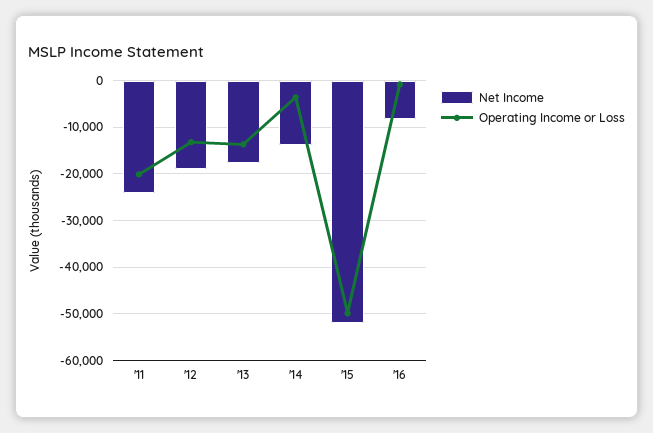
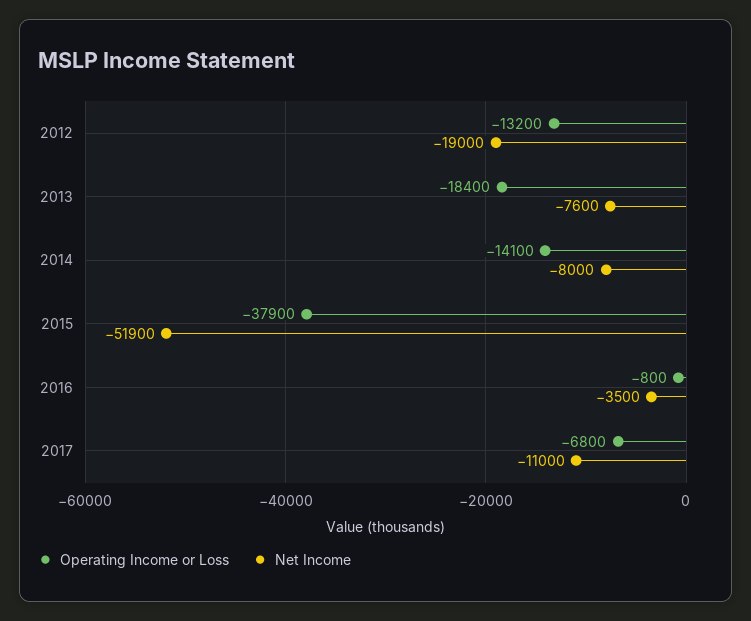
Net Income, '11: -24000 -> none
Operating Income or Loss, '11: -20000 -> none
Net Income, '13: -18000 -> -7600
Operating Income or Loss, '13: -14000 -> -18400
Net Income, '14: -14000 -> -8000
Operating Income or Loss, '14: -4000 -> -14100
Operating Income or Loss, '15: -50000 -> -37900
Net Income, '16: -8000 -> -3500
Operating Income or Loss, 2017: none -> -6800
Net Income, 2017: none -> -11000

